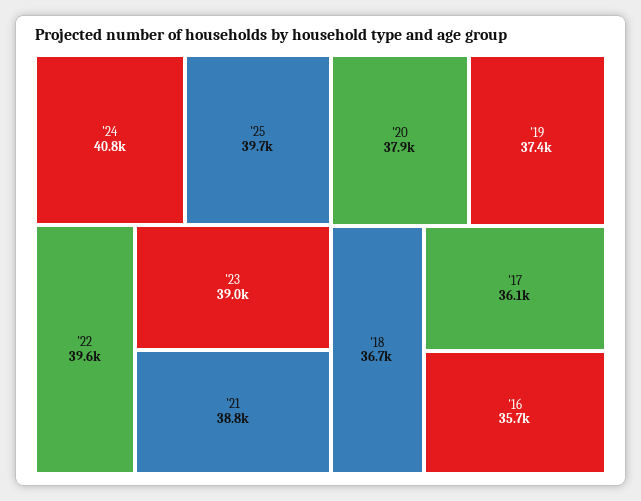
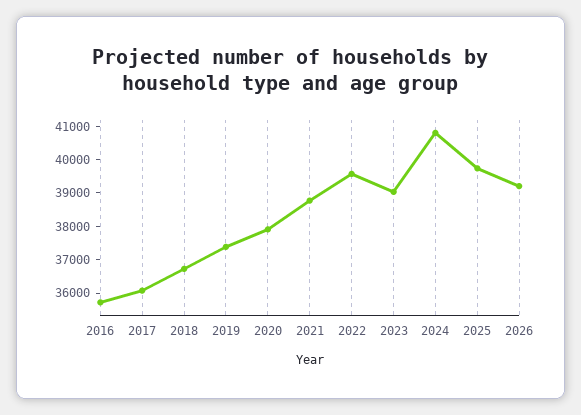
2026: none -> 39250

